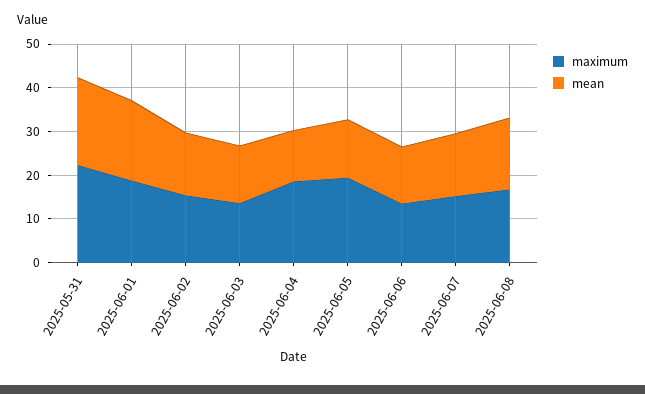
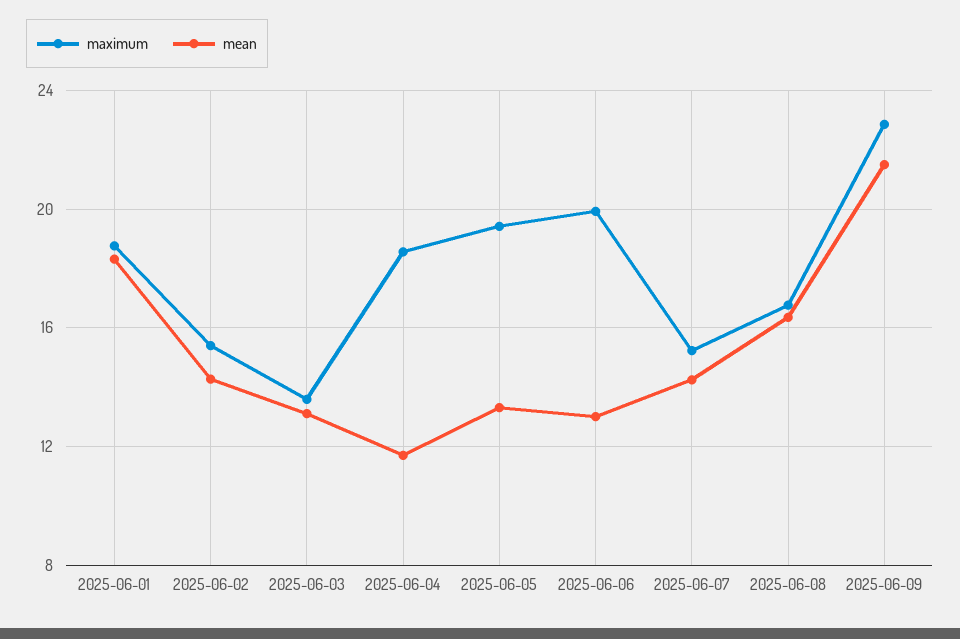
maximum, 2025-05-31: 22 -> none
mean, 2025-05-31: 20 -> none
maximum, 2025-06-06: 14 -> 20
maximum, 2025-06-09: none -> 23
mean, 2025-06-09: none -> 21.5

